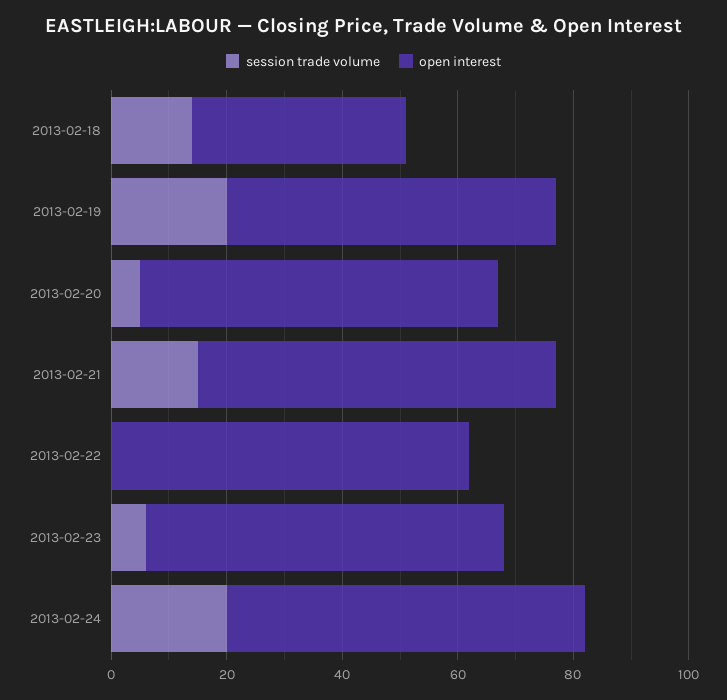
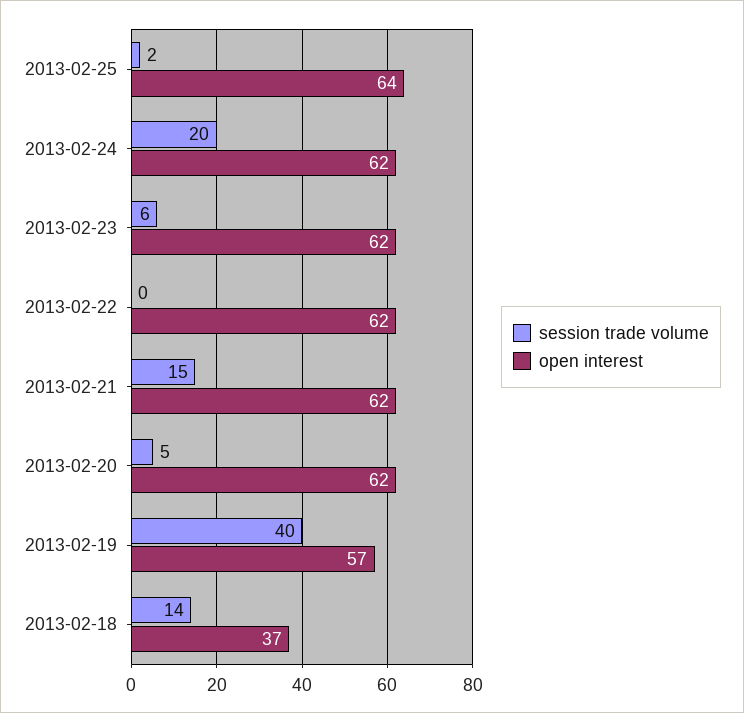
session trade volume, 2013-02-19: 20 -> 40
session trade volume, 2013-02-25: none -> 2
open interest, 2013-02-25: none -> 64

